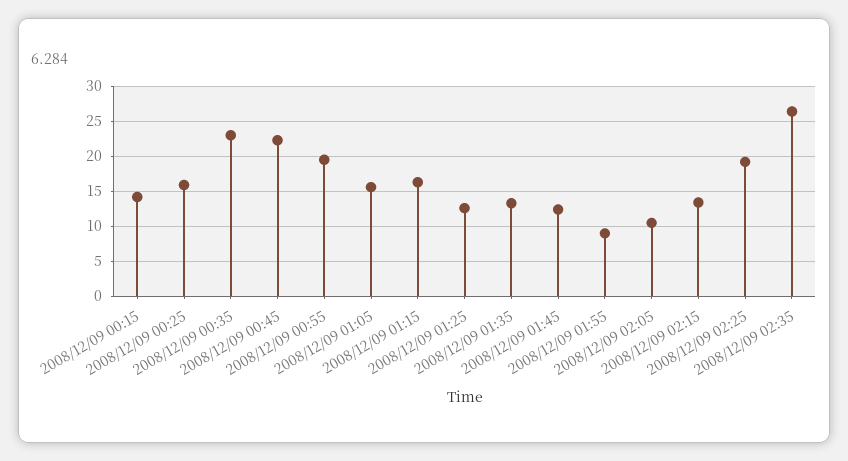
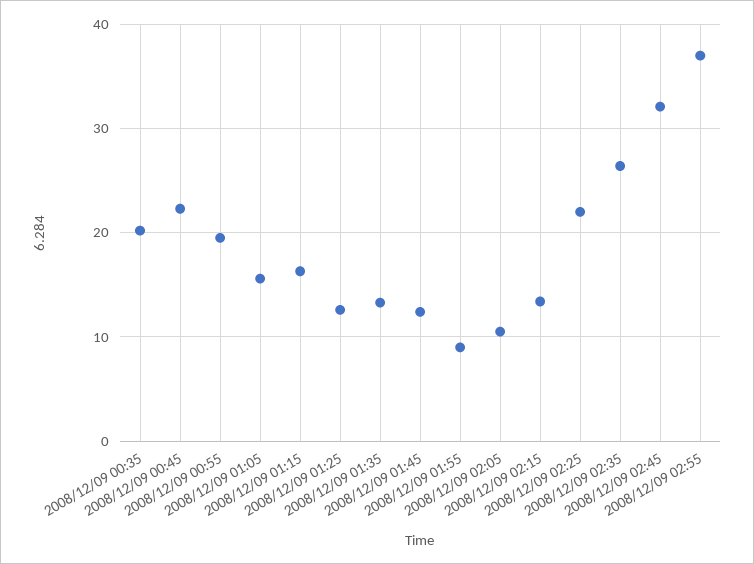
2008/12/09 00:15: 14 -> none
2008/12/09 00:25: 16 -> none
2008/12/09 00:35: 23 -> 20
2008/12/09 02:25: 19 -> 22
2008/12/09 02:45: none -> 32
2008/12/09 02:55: none -> 37

